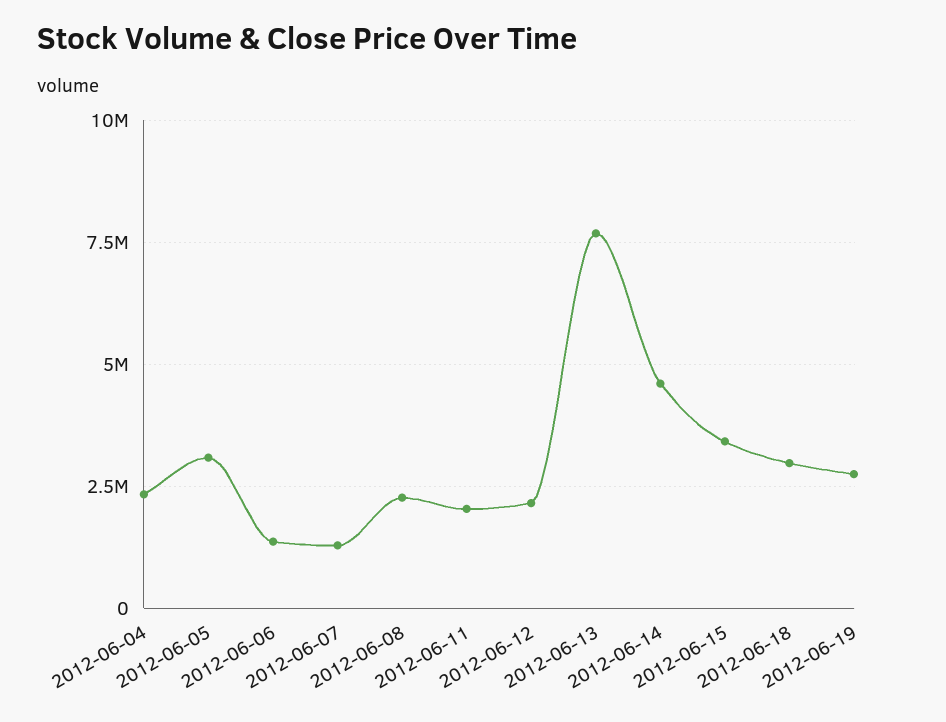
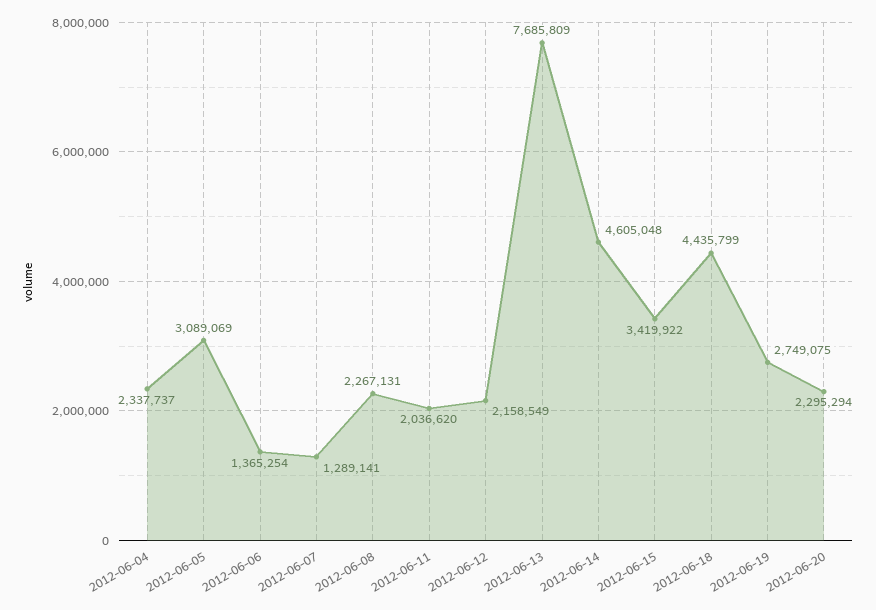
2012-06-18: 3000000 -> 4435799
2012-06-20: none -> 2295294

